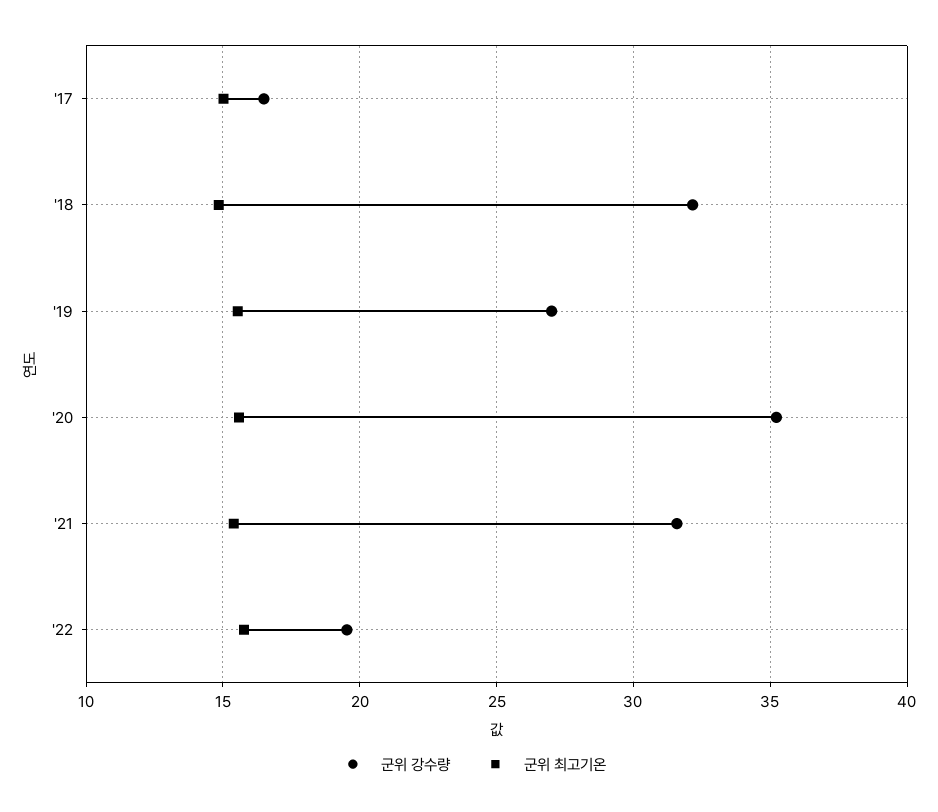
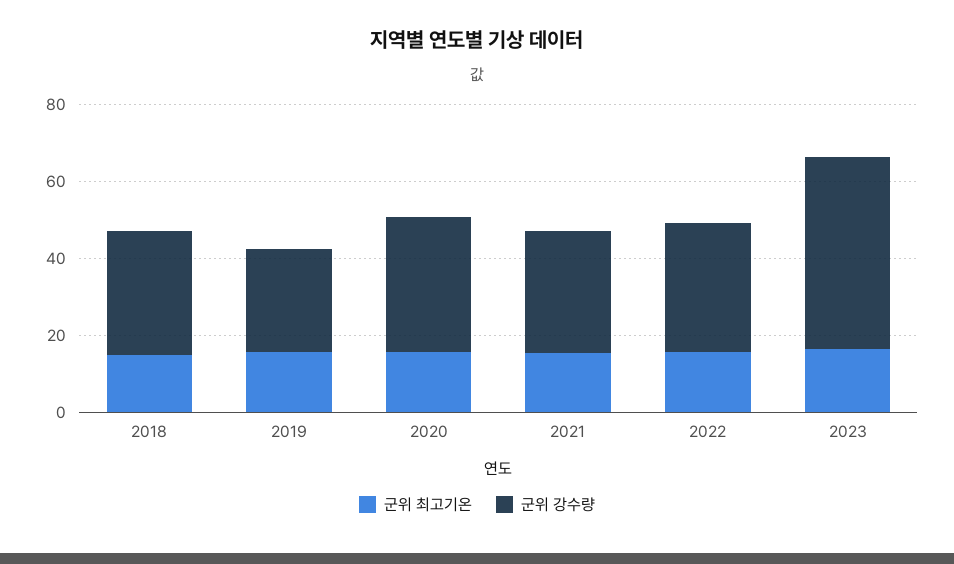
군위 강수량, '17: 16.5 -> none
군위 최고기온, '17: 15 -> none
군위 강수량, '22: 19.5 -> 35
군위 최고기온, 2023: none -> 15
군위 강수량, 2023: none -> 50

